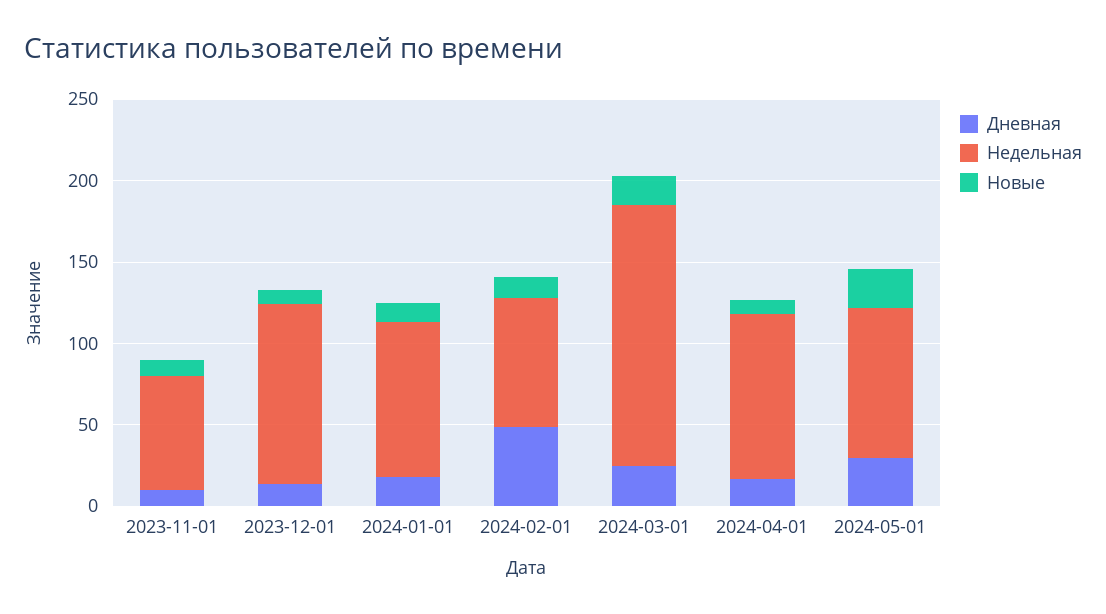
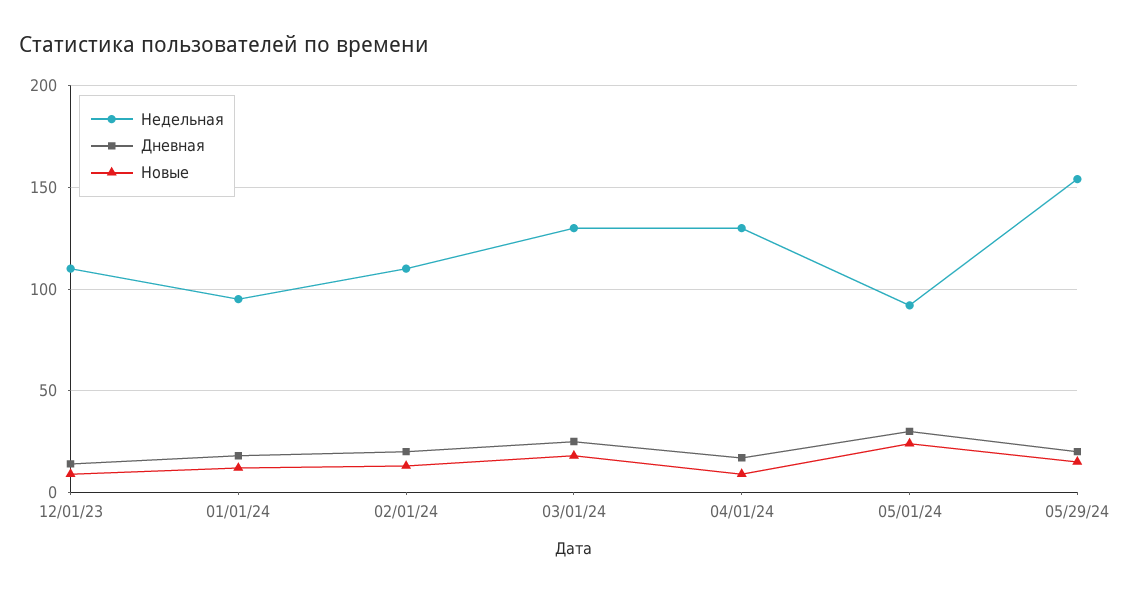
Дневная, 2023-11-01: 10 -> none
Недельная, 2023-11-01: 70 -> none
Новые, 2023-11-01: 10 -> none
Дневная, 2024-02-01: 50 -> 20
Недельная, 2024-02-01: 80 -> 110
Недельная, 2024-03-01: 160 -> 130
Недельная, 2024-04-01: 100 -> 130
Недельная, 05/29/24: none -> 155
Дневная, 05/29/24: none -> 20
Новые, 05/29/24: none -> 15

